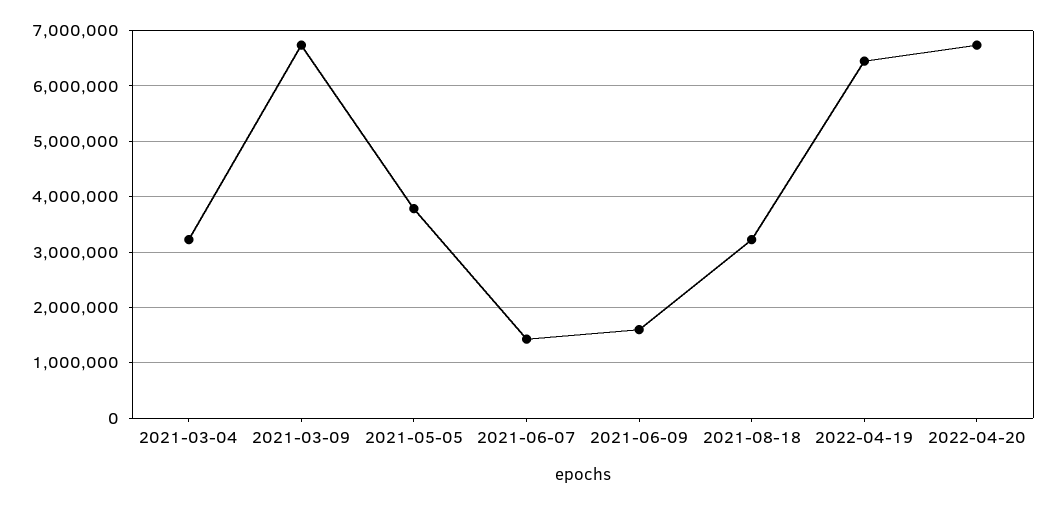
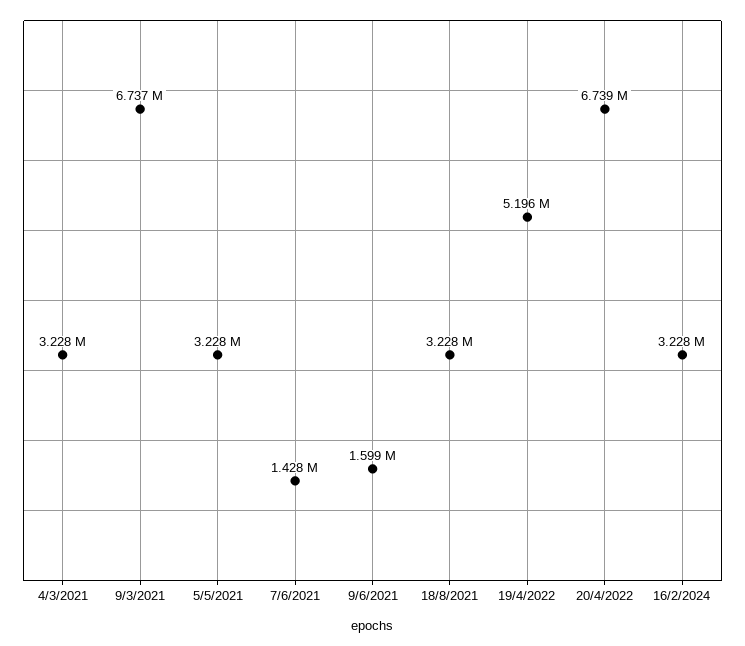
2021-05-05: 3800000 -> 3228000
2022-04-19: 6400000 -> 5196000
16/2/2024: none -> 3228000

